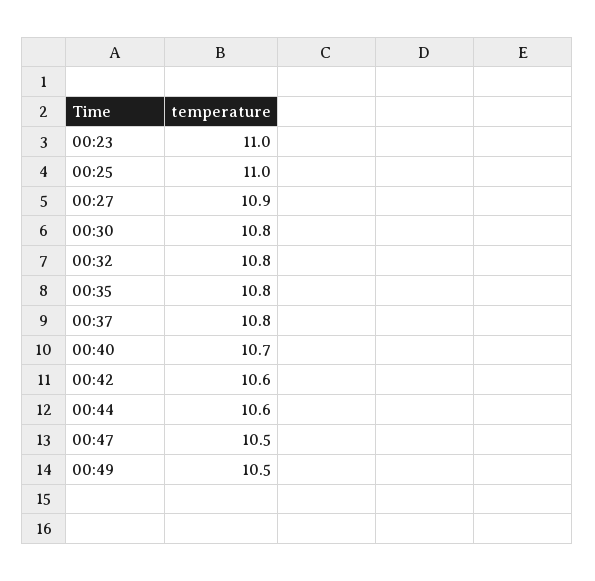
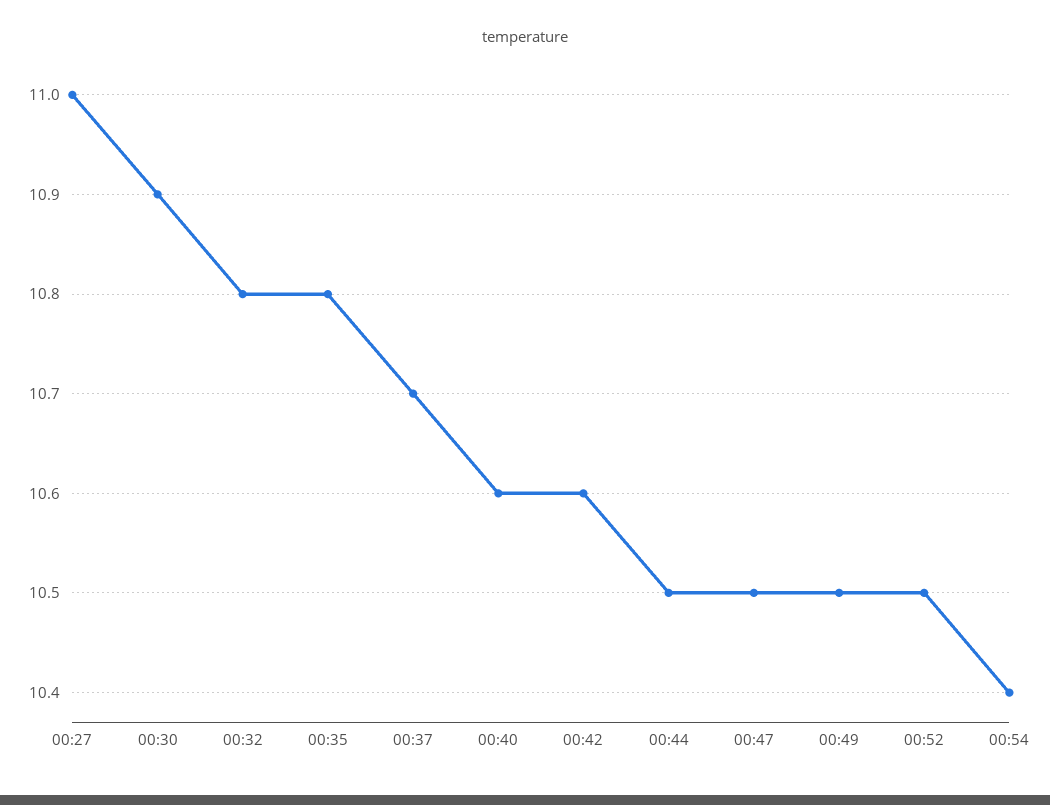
00:23: 11 -> none
00:25: 11 -> none
00:27: 10.9 -> 11
00:30: 10.8 -> 10.9
00:37: 10.8 -> 10.7
00:40: 10.7 -> 10.6
00:44: 10.6 -> 10.5
00:52: none -> 10.5
00:54: none -> 10.4

